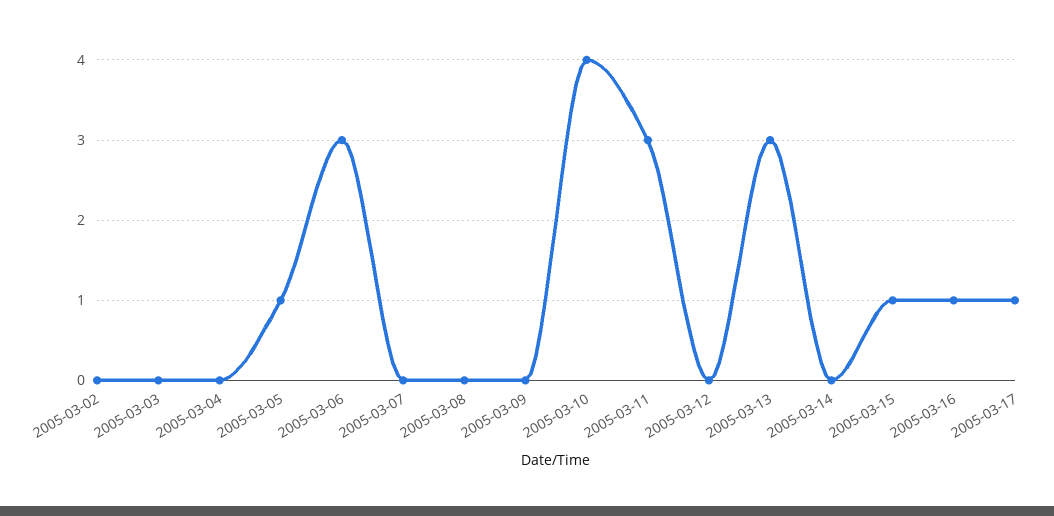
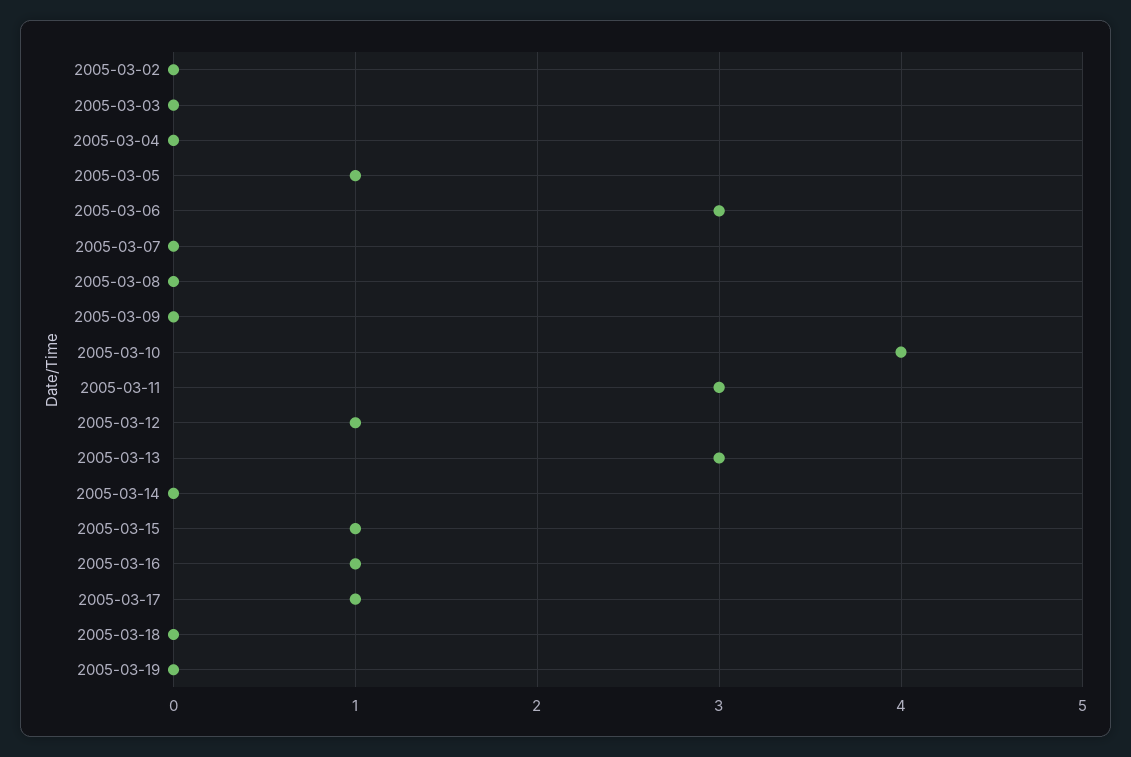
2005-03-12: 0 -> 1
2005-03-18: none -> 0
2005-03-19: none -> 0

